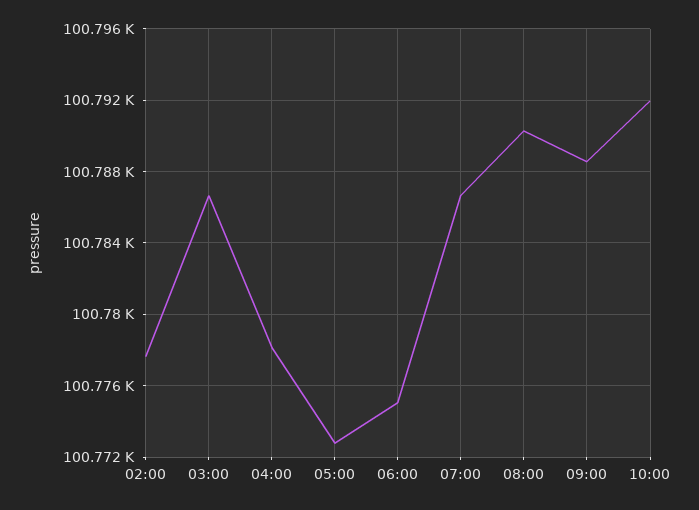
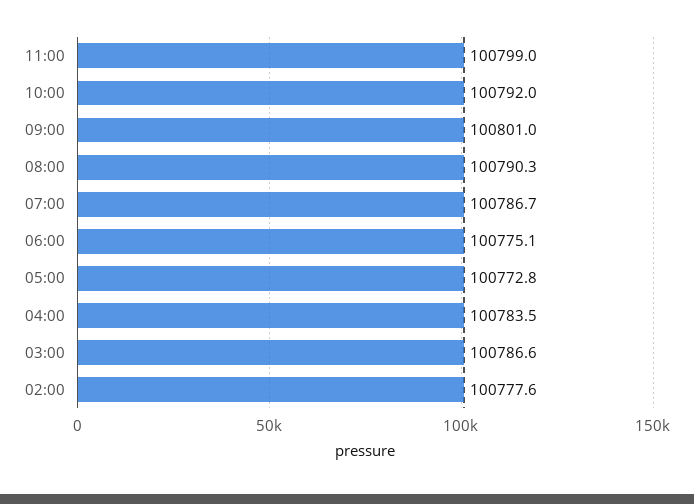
04:00: 100778 -> 100783.5
09:00: 100788.5 -> 100801
11:00: none -> 100799

